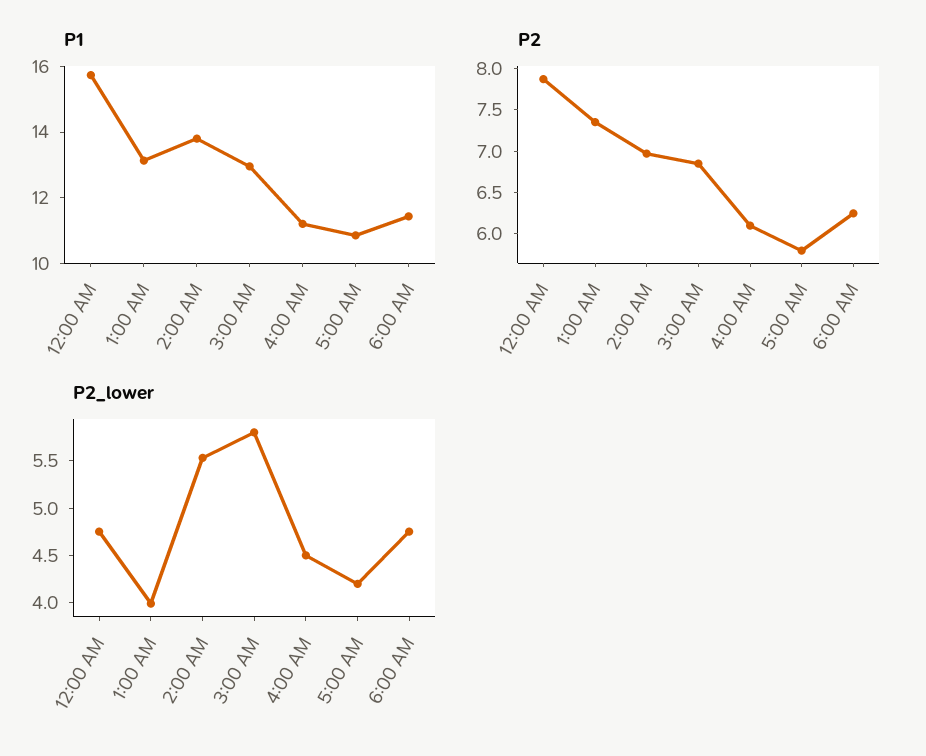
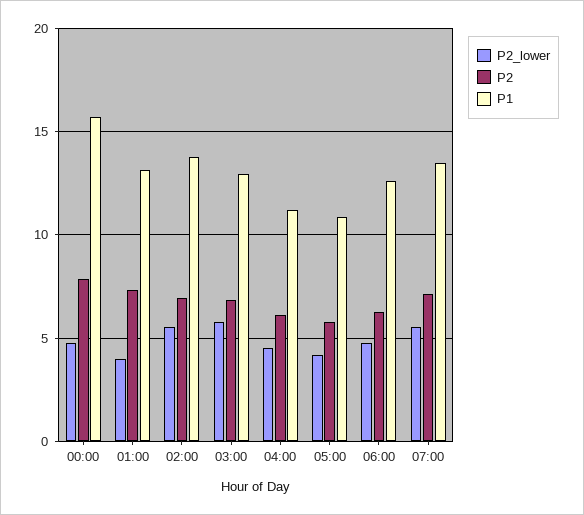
P1, 6:00 AM: 11.5 -> 12.5
P2_lower, 07:00: none -> 5.5
P2, 07:00: none -> 7
P1, 07:00: none -> 13.5

